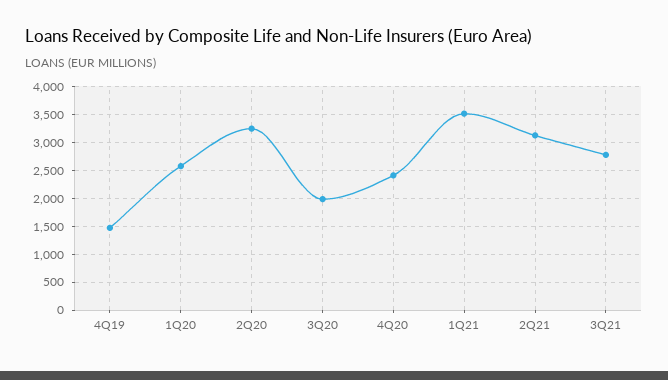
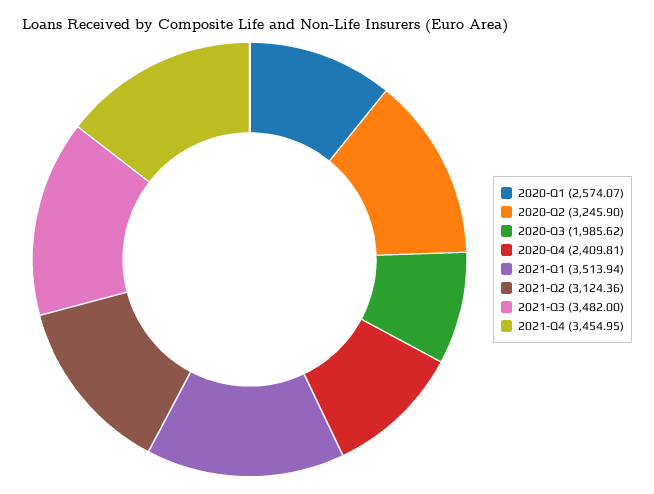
4Q19: 1500 -> none
3Q21: 2750 -> 3482
2021-Q4: none -> 3454.95

